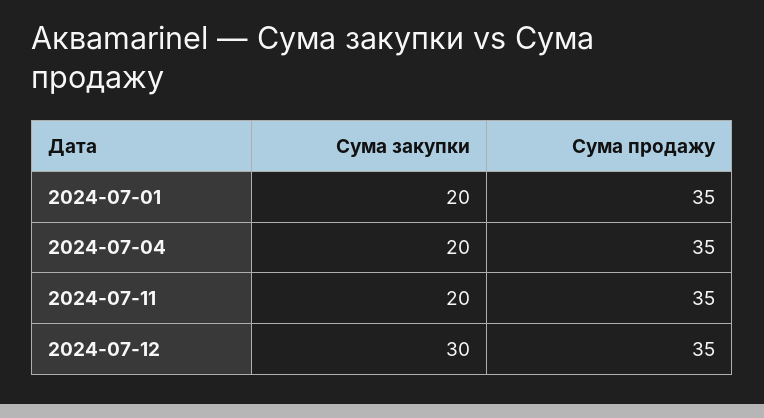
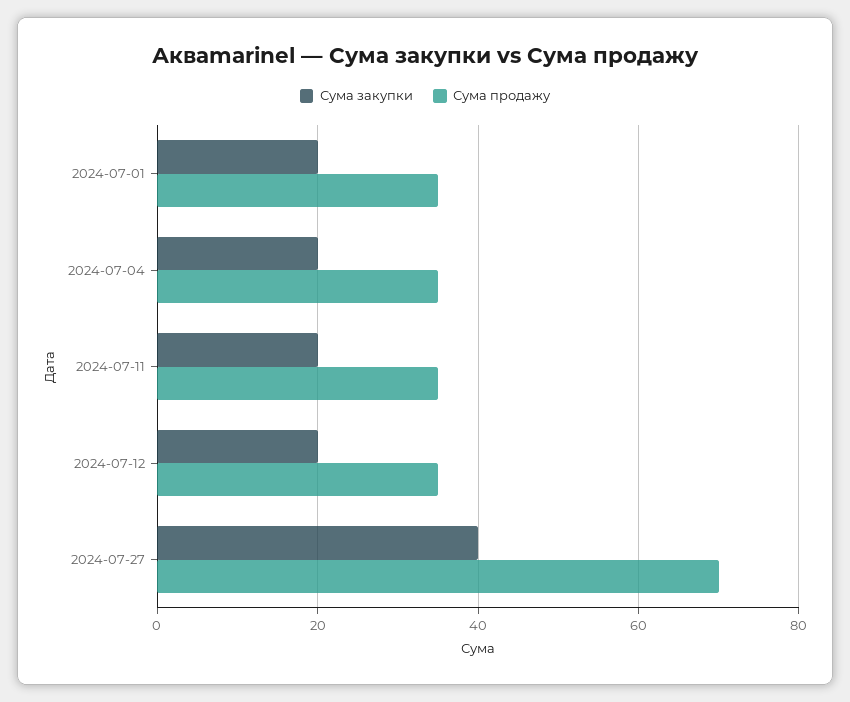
Сума закупки, 2024-07-12: 30 -> 20
Сума закупки, 2024-07-27: none -> 40
Сума продажу, 2024-07-27: none -> 70

